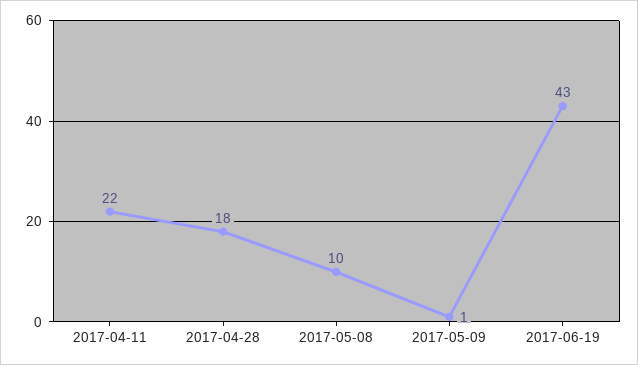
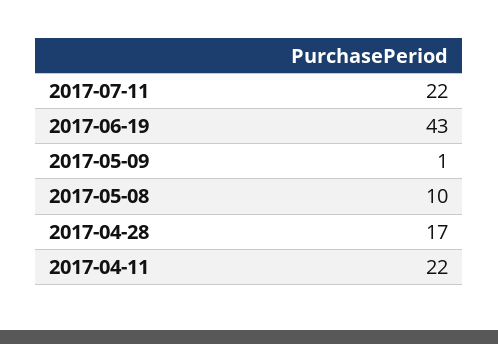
2017-04-28: 18 -> 17
2017-07-11: none -> 22

